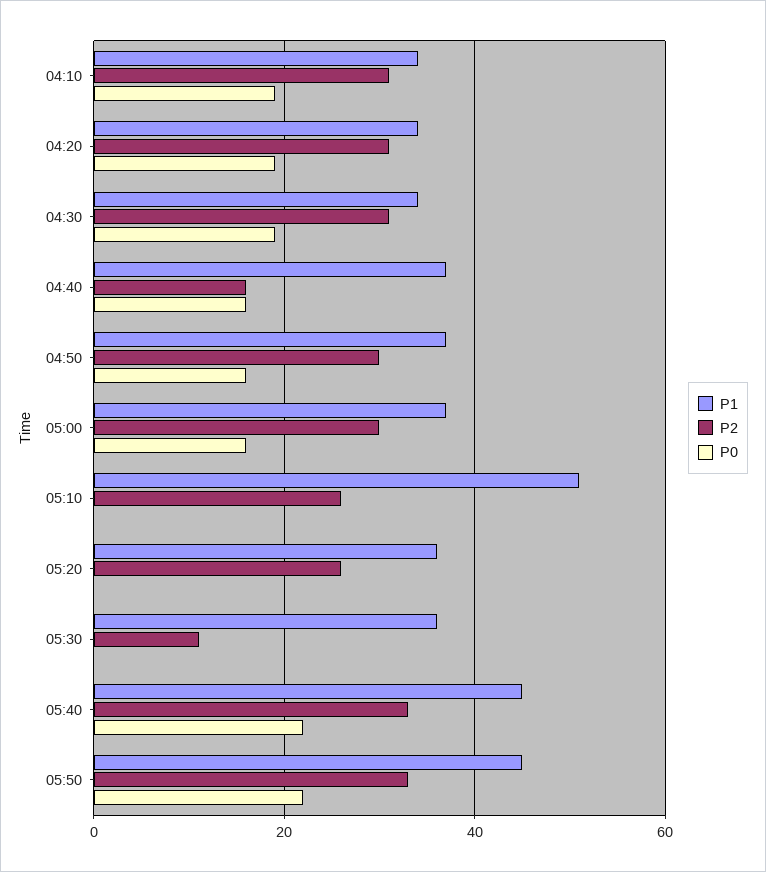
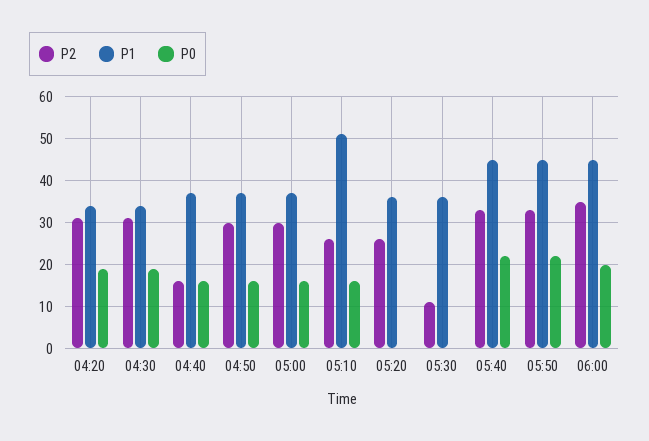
P1, 04:10: 35 -> none
P2, 04:10: 30 -> none
P0, 04:10: 20 -> none
P0, 05:10: 0 -> 15
P2, 06:00: none -> 35
P1, 06:00: none -> 45
P0, 06:00: none -> 20

